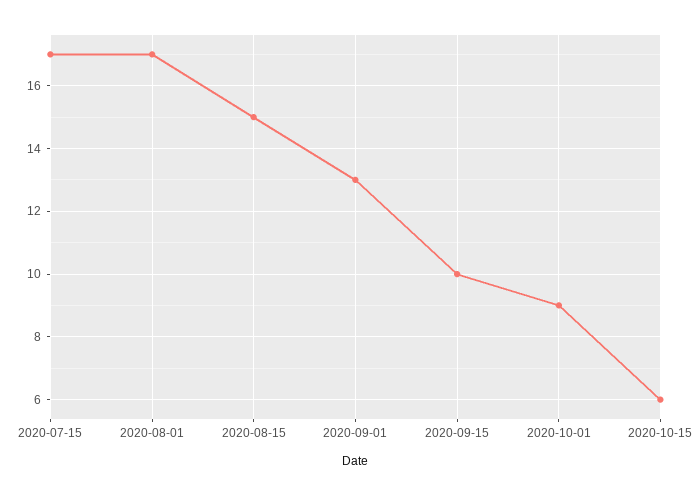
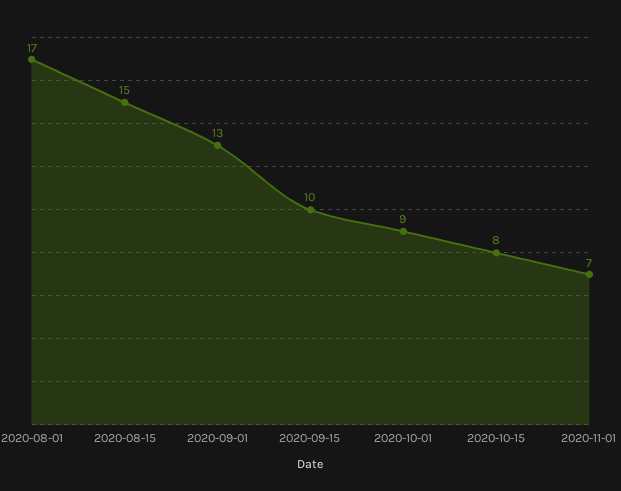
2020-07-15: 17 -> none
2020-10-15: 6 -> 8
2020-11-01: none -> 7

